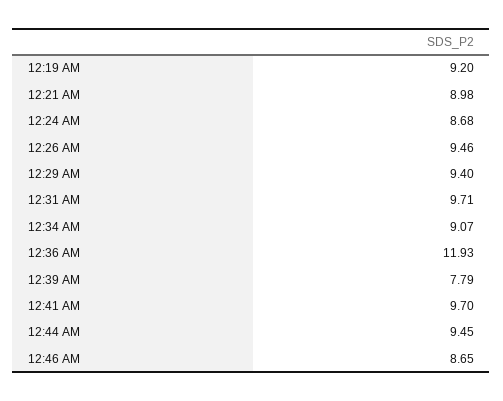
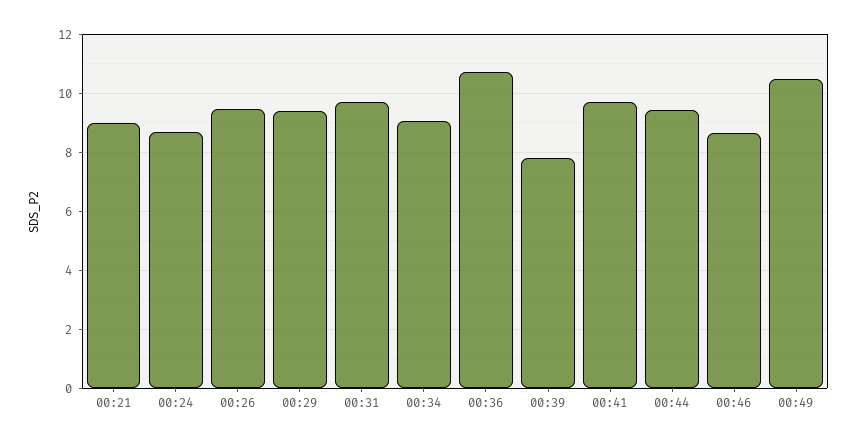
12:19 AM: 9.2 -> none
12:36 AM: 11.93 -> 10.75
00:49: none -> 10.5

